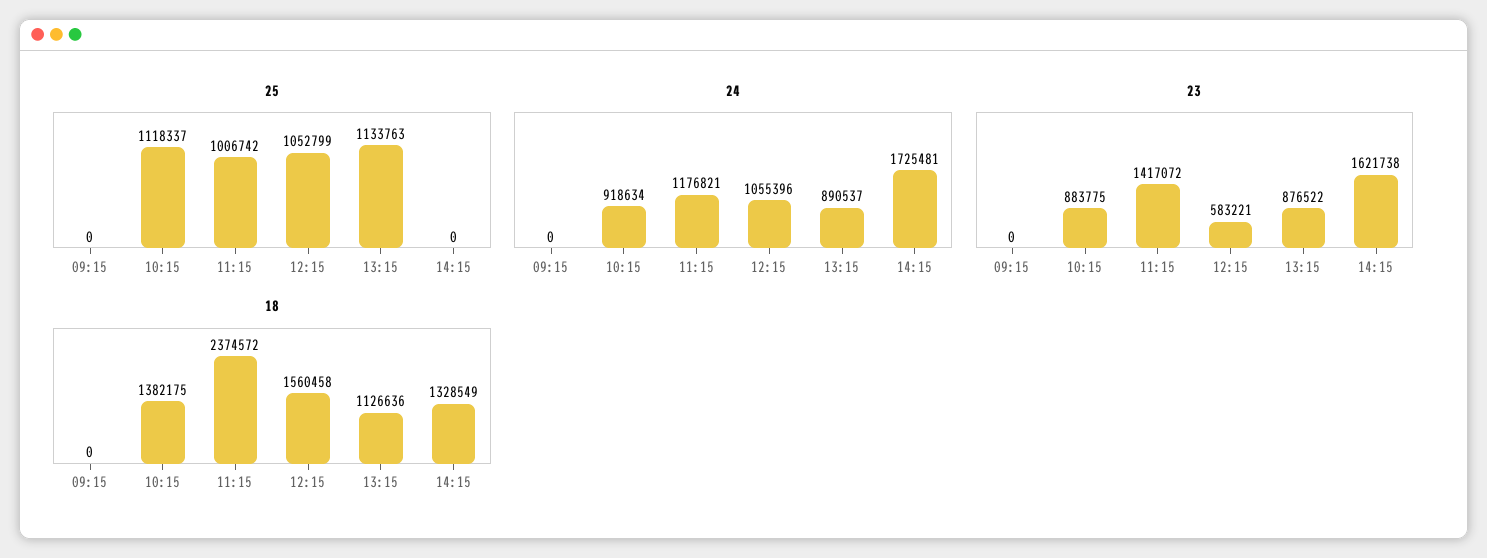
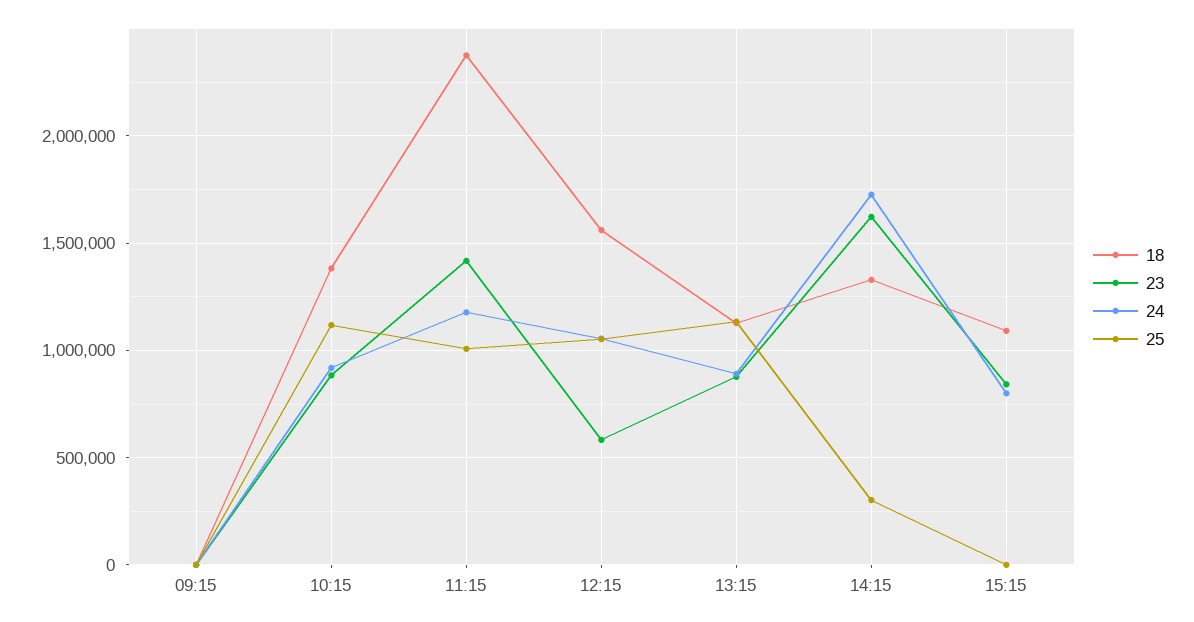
25, 14:15: 0 -> 300000
18, 15:15: none -> 1100000
23, 15:15: none -> 850000
24, 15:15: none -> 800000
25, 15:15: none -> 0

